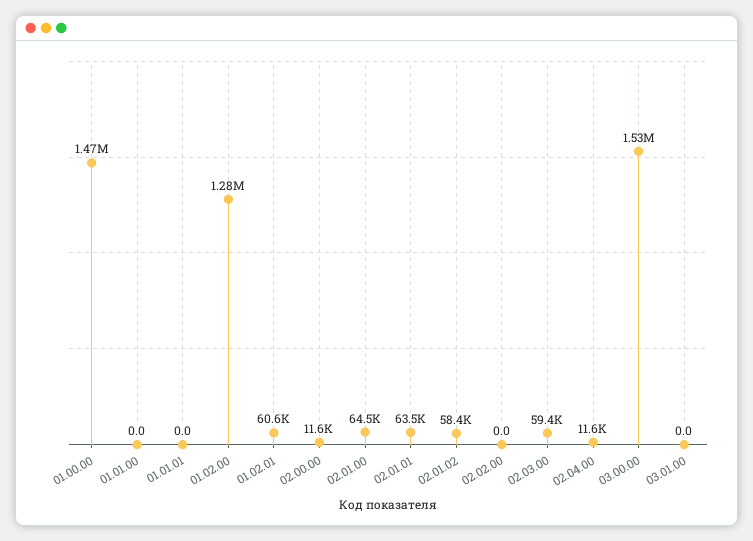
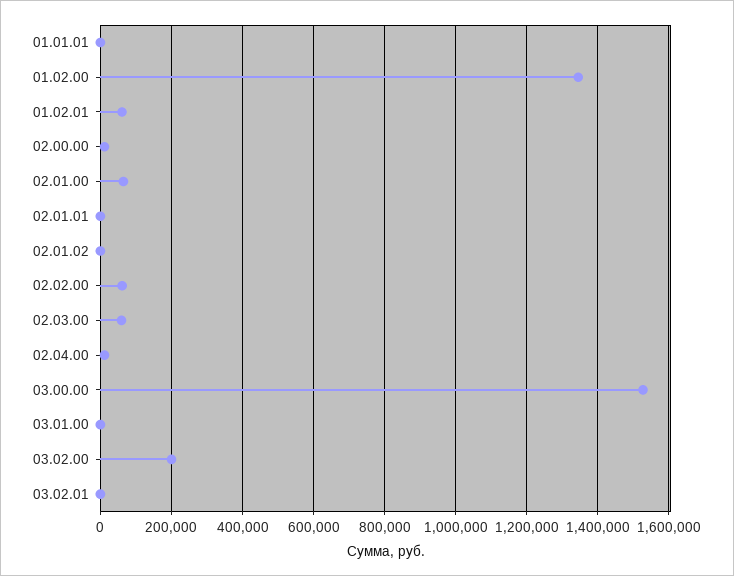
01.00.00: 1470000 -> none
01.01.00: 0 -> none
01.02.00: 1280000 -> 1340000
02.01.01: 63500 -> 0
02.01.02: 58400 -> 0
02.02.00: 0 -> 60000
03.02.00: none -> 200000
03.02.01: none -> 0

